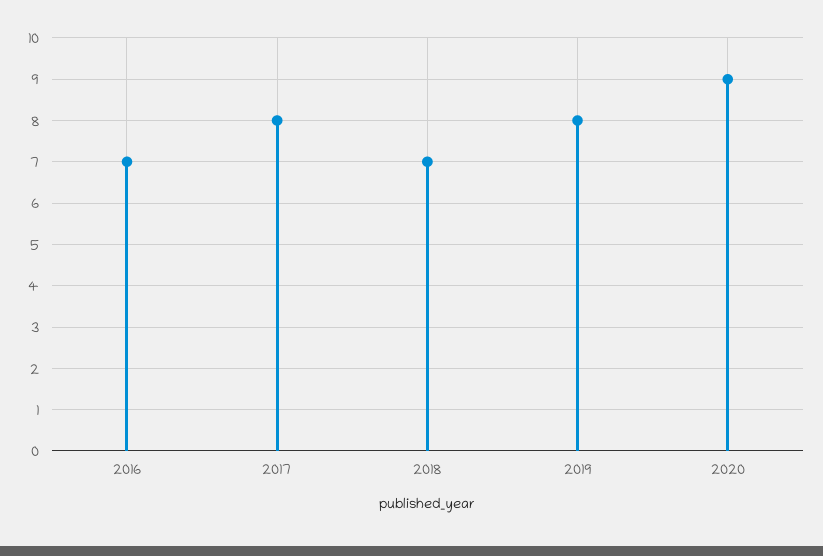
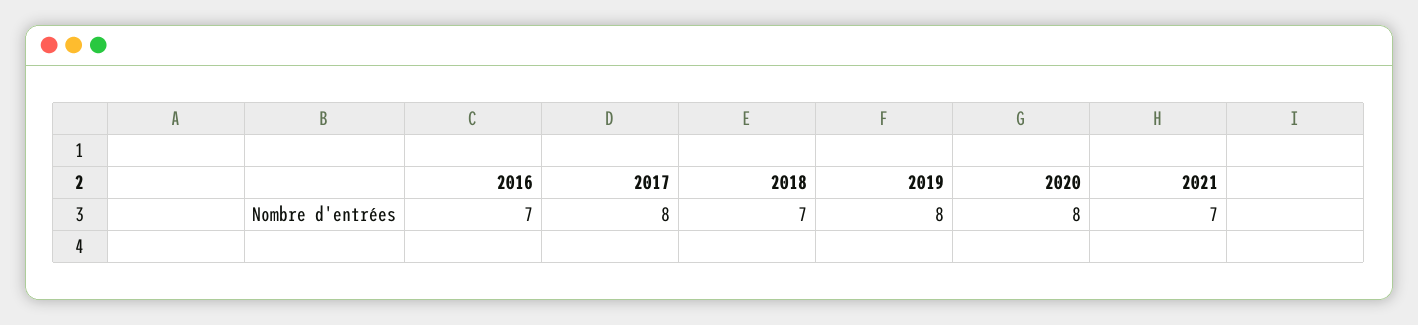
2020: 9 -> 8
2021: none -> 7

